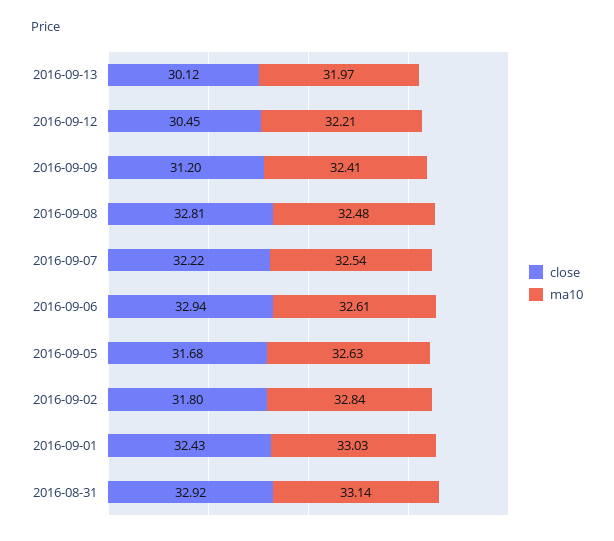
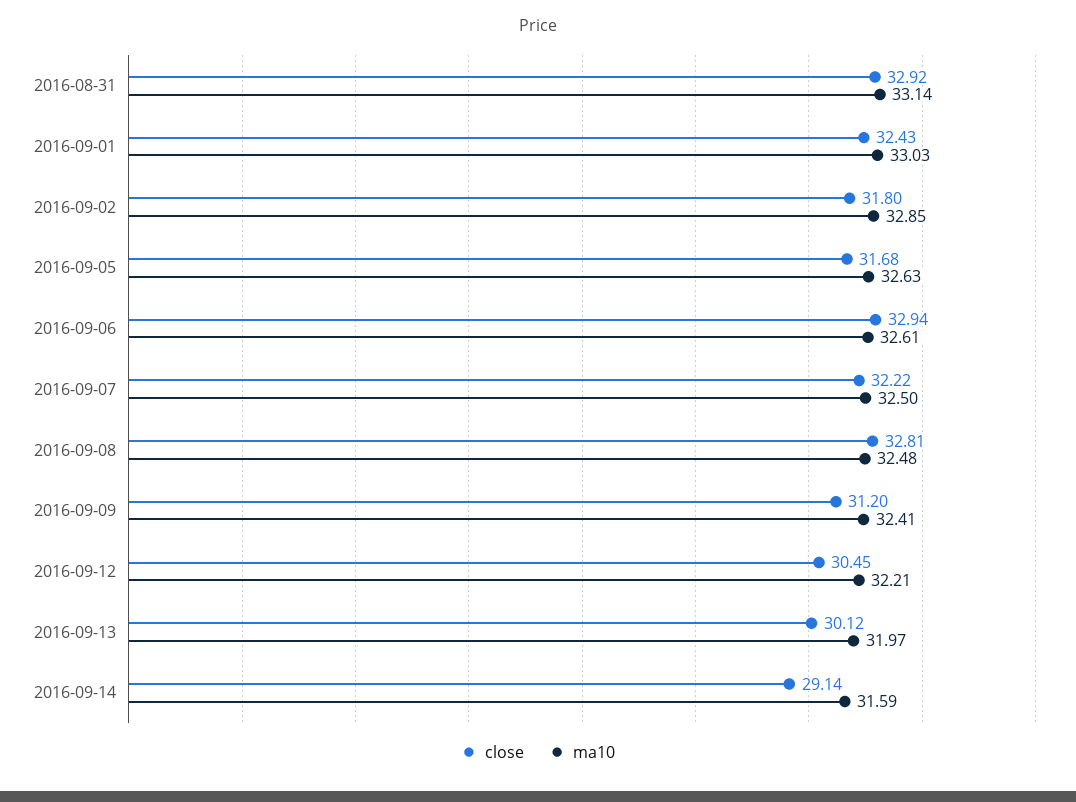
ma10, 2016-09-07: 32.54 -> 32.5
ma10, 2016-09-02: 32.84 -> 32.85
close, 2016-09-14: none -> 29.14
ma10, 2016-09-14: none -> 31.59

